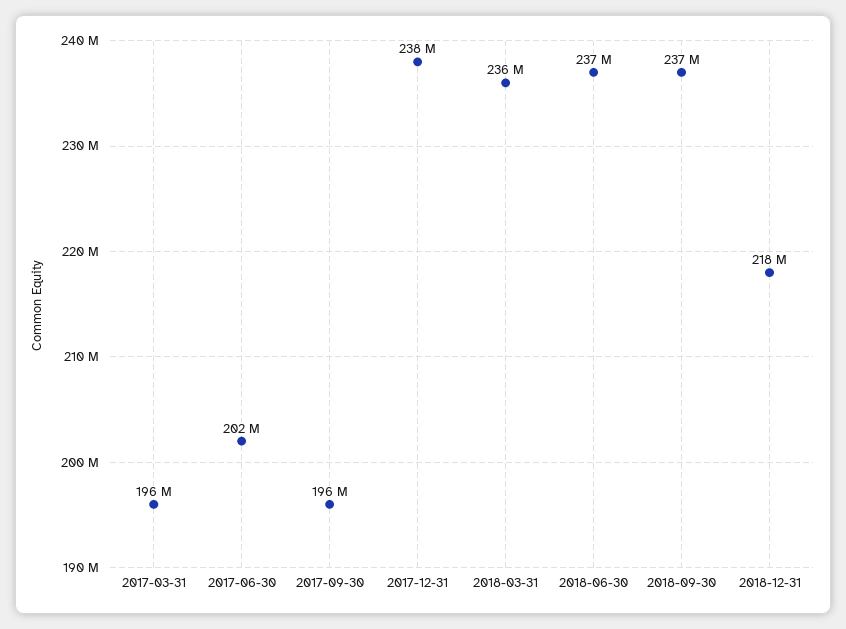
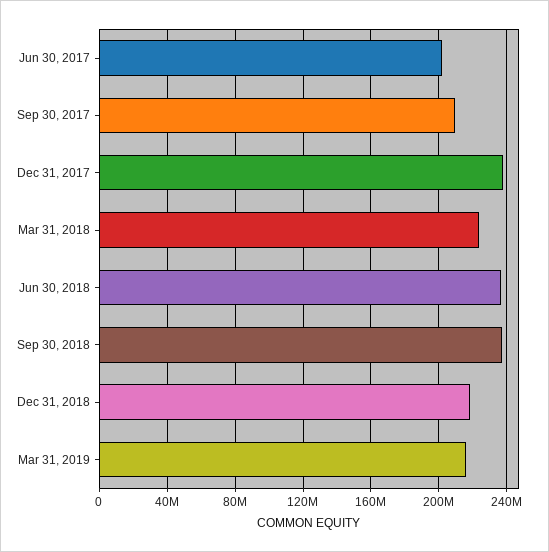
2017-03-31: 196000000 -> none
2017-09-30: 196000000 -> 210000000
2018-03-31: 236000000 -> 225000000
Mar 31, 2019: none -> 215000000

